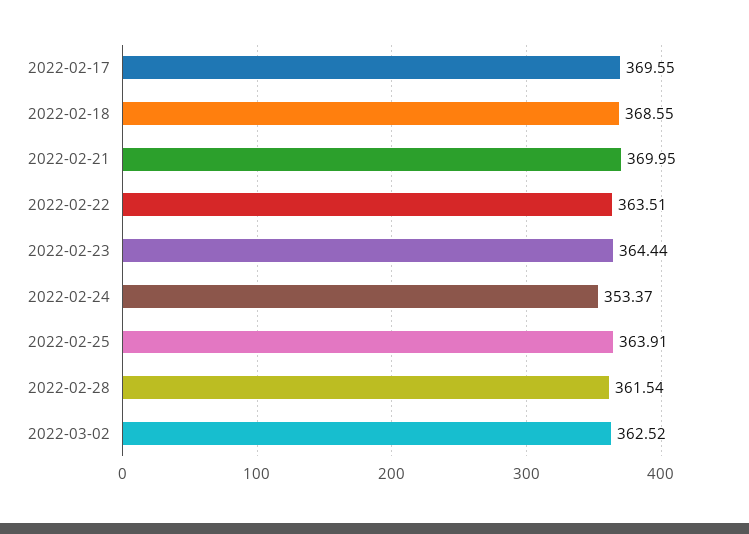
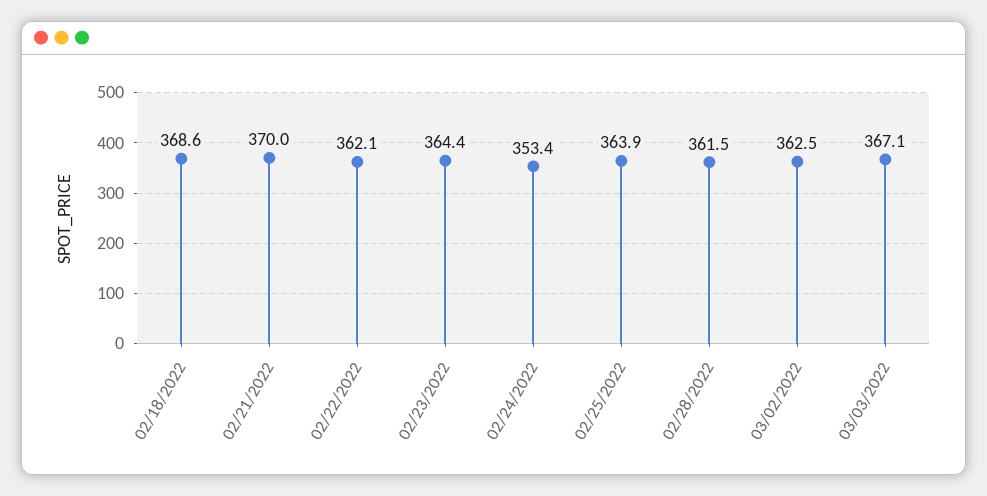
2022-02-17: 369.55 -> none
2022-02-22: 363.51 -> 362.1
03/03/2022: none -> 367.1

